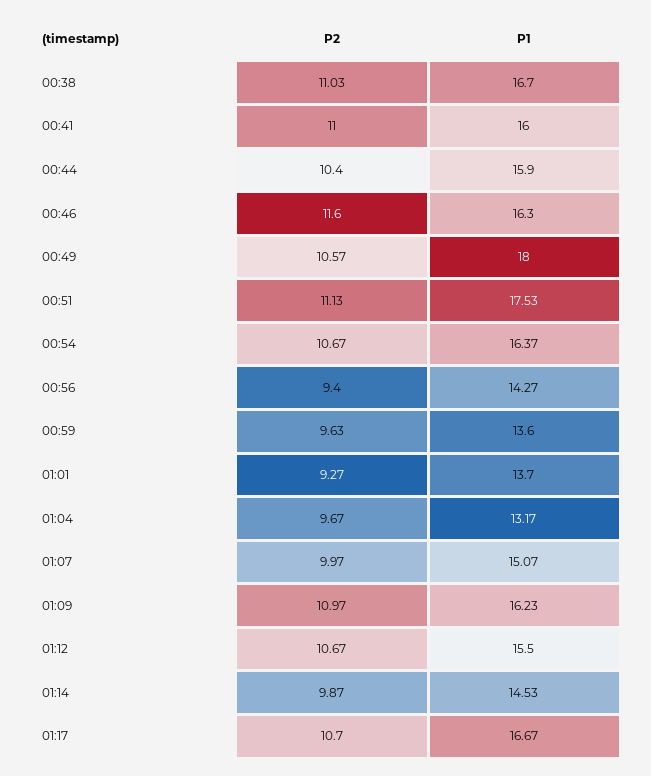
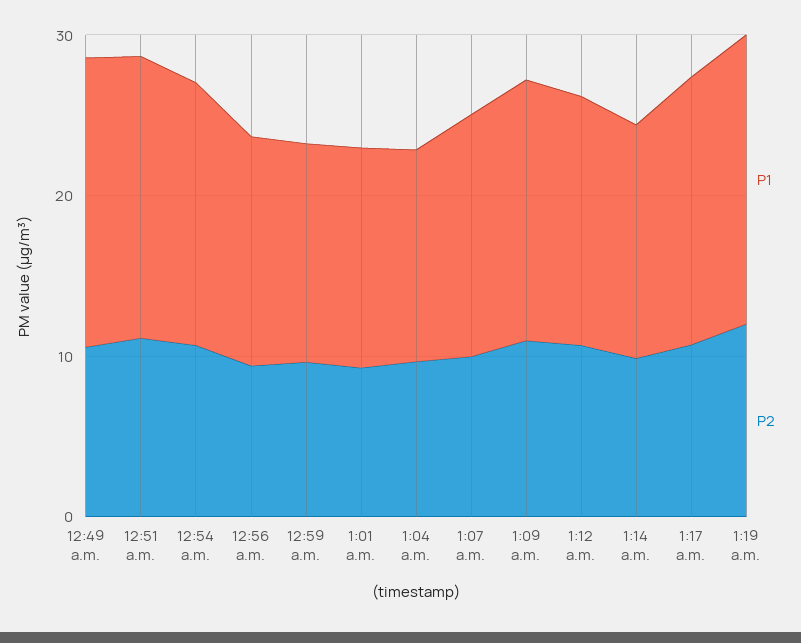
P2, 00:38: 11.03 -> none
P1, 00:38: 16.7 -> none
P2, 00:41: 11 -> none
P1, 00:41: 16 -> none
P2, 00:44: 10.4 -> none
P1, 00:44: 15.9 -> none
P2, 00:46: 11.6 -> none
P1, 00:46: 16.3 -> none
P1, 1:19 a.m.: none -> 18
P2, 1:19 a.m.: none -> 12

